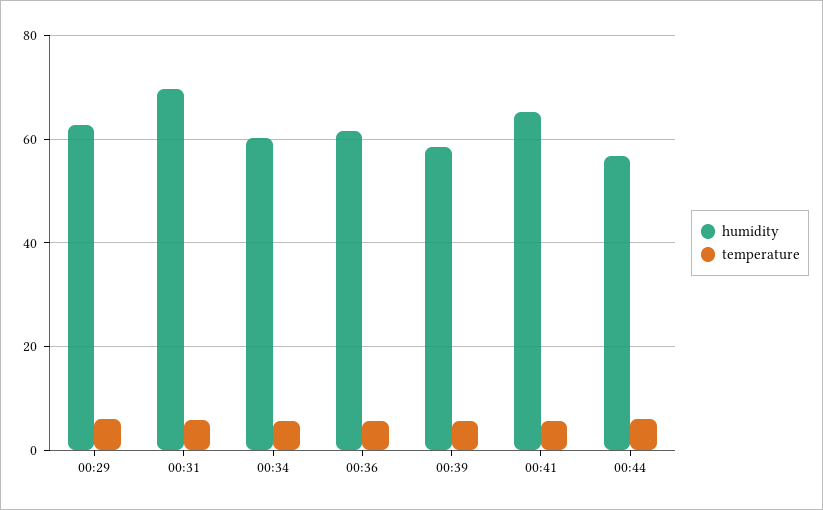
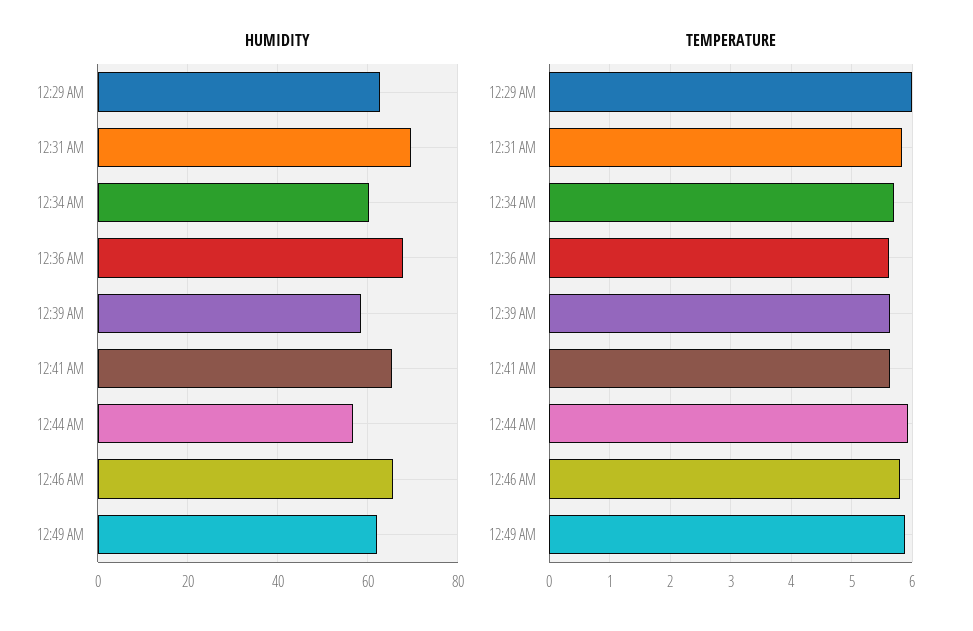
humidity, 00:36: 62 -> 68
humidity, 12:46 AM: none -> 66
humidity, 12:49 AM: none -> 62
temperature, 12:46 AM: none -> 5.8
temperature, 12:49 AM: none -> 5.9

